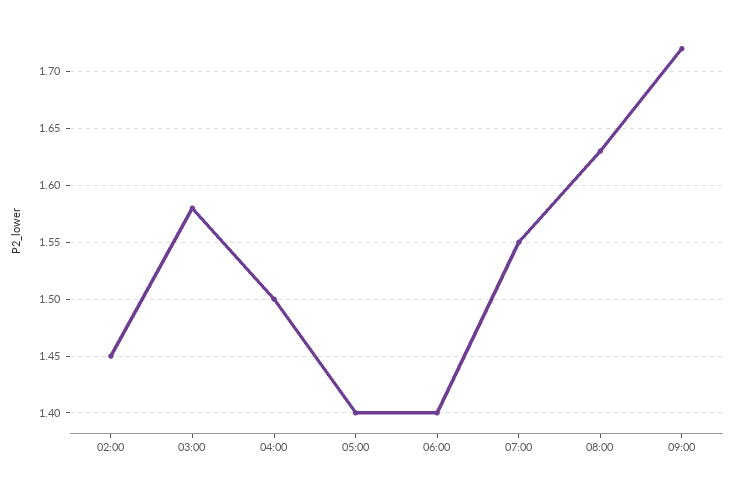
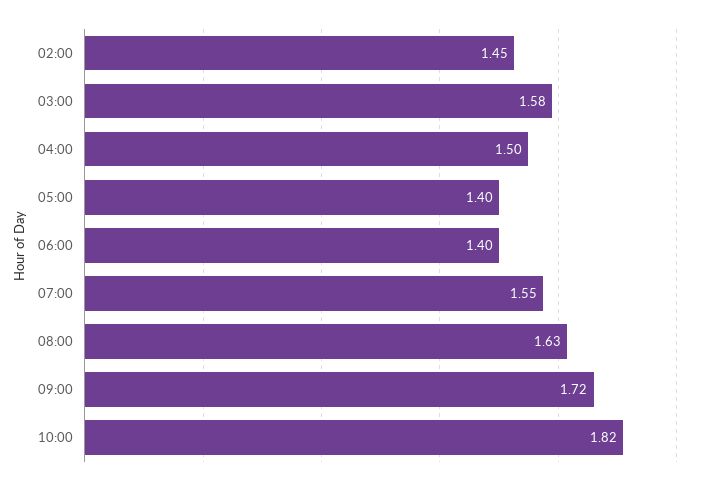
10:00: none -> 1.82

